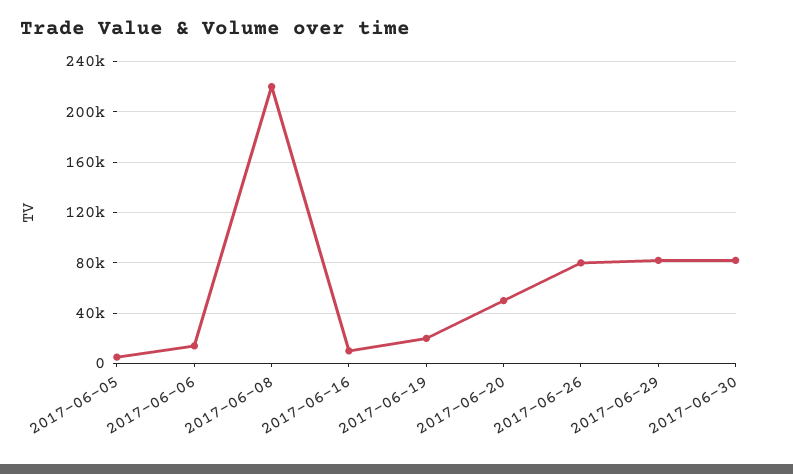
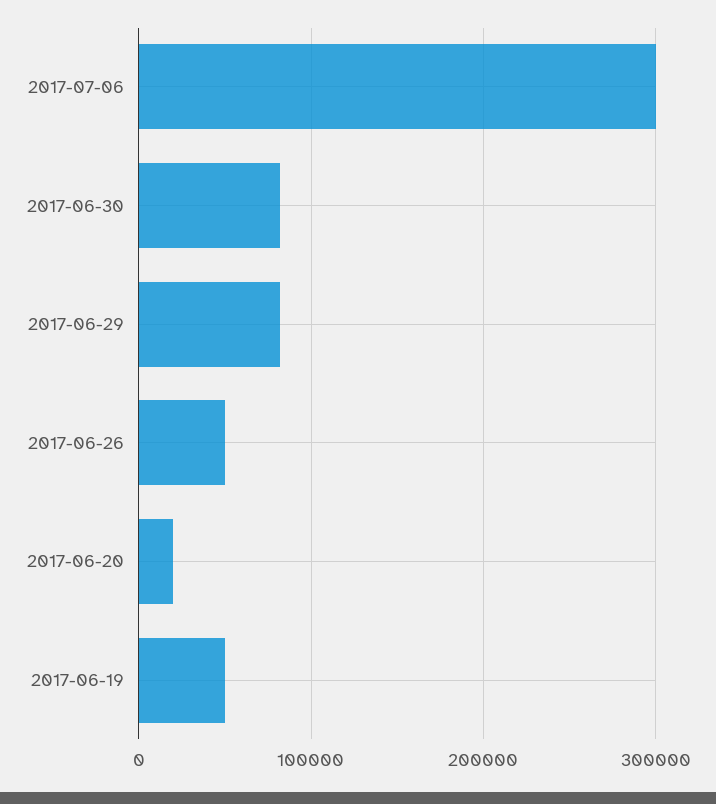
2017-06-05: 5000 -> none
2017-06-06: 15000 -> none
2017-06-08: 220000 -> none
2017-06-16: 10000 -> none
2017-06-19: 20000 -> 50000
2017-06-20: 50000 -> 20000
2017-06-26: 80000 -> 50000
2017-07-06: none -> 300000

